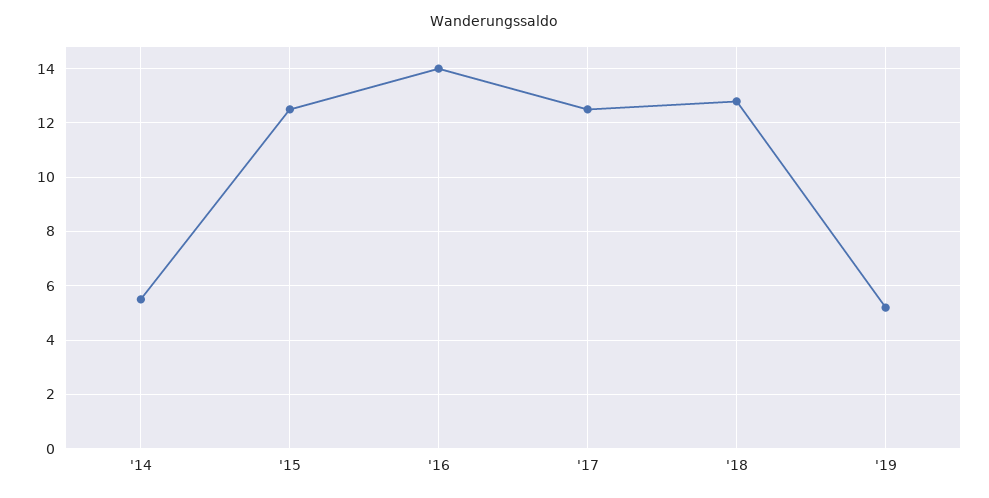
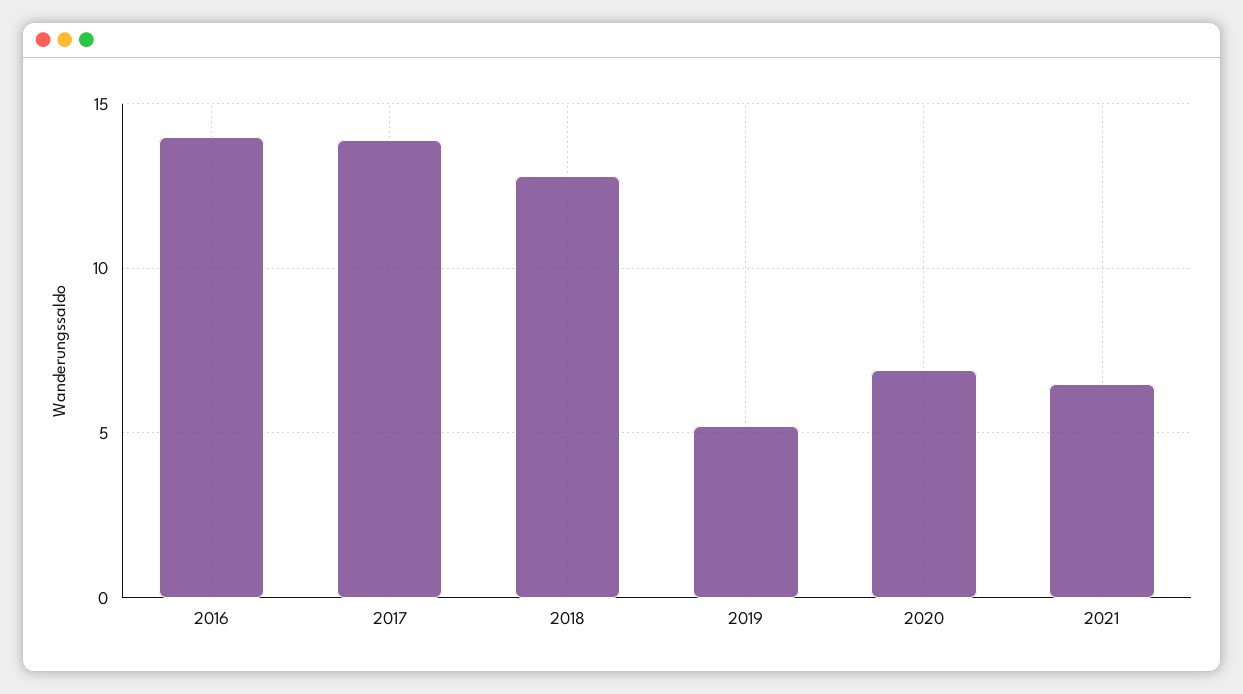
'14: 5.5 -> none
'15: 12.5 -> none
'17: 12.5 -> 14
2020: none -> 7
2021: none -> 6.5

